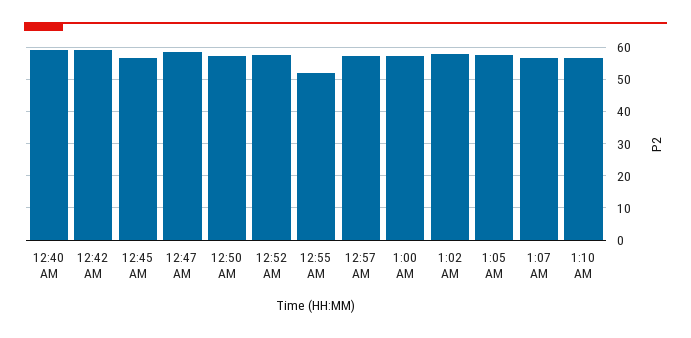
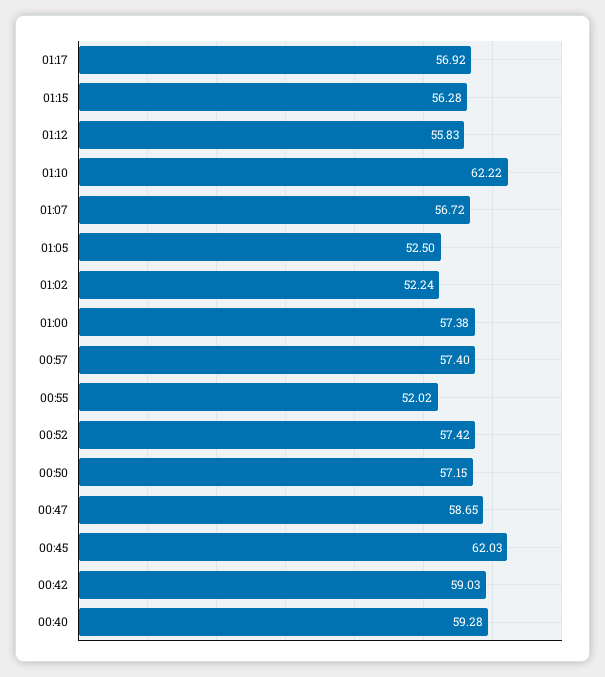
12:45 AM: 56 -> 62.03
1:02 AM: 58 -> 52.24
1:05 AM: 58 -> 52.5
1:10 AM: 56 -> 62.22
01:17: none -> 56.92
01:15: none -> 56.28
01:12: none -> 55.83

